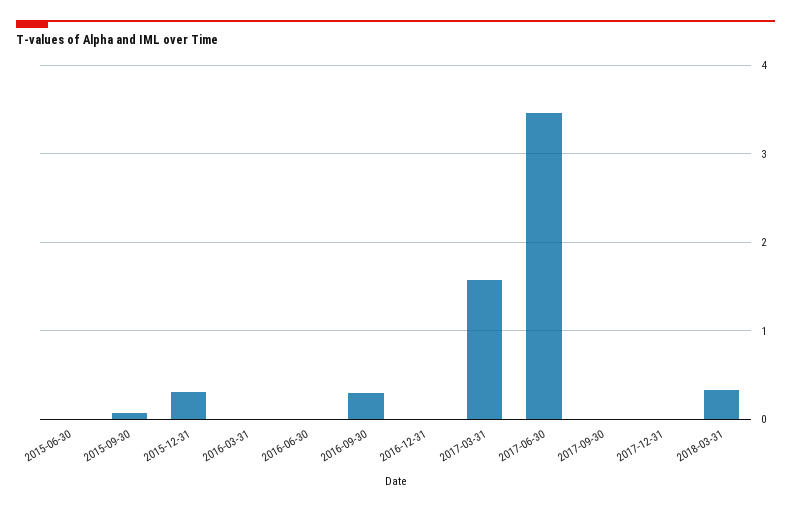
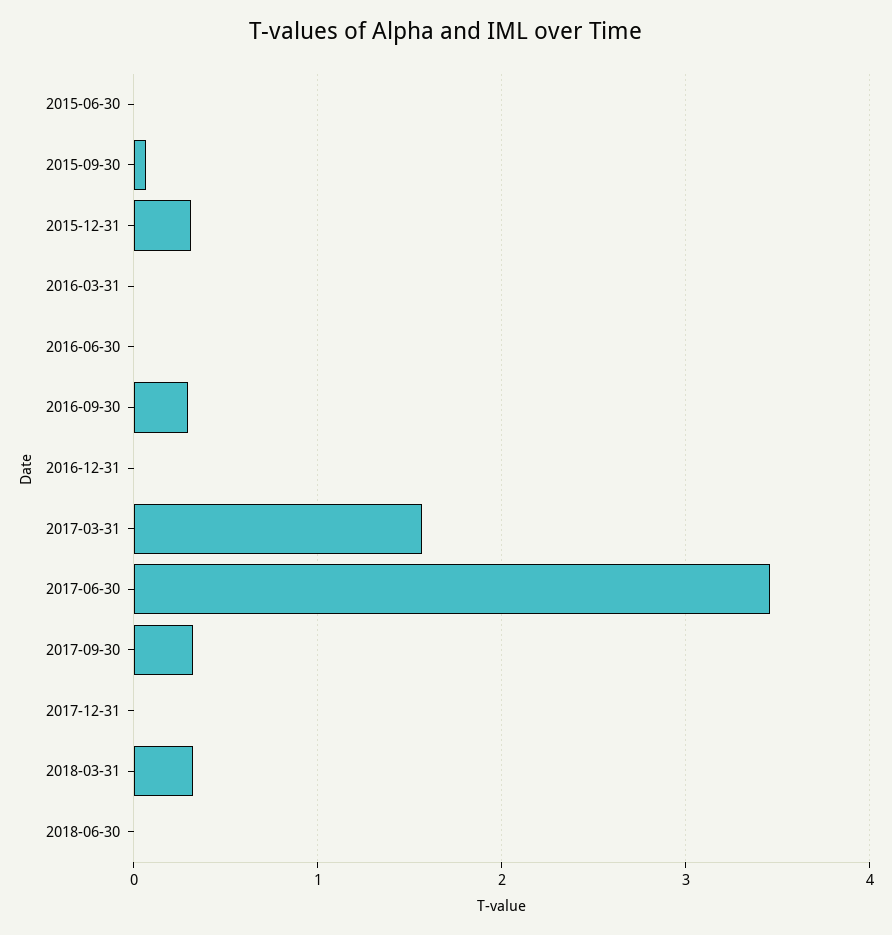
2017-09-30: 0 -> 0.3
2018-06-30: none -> 0

